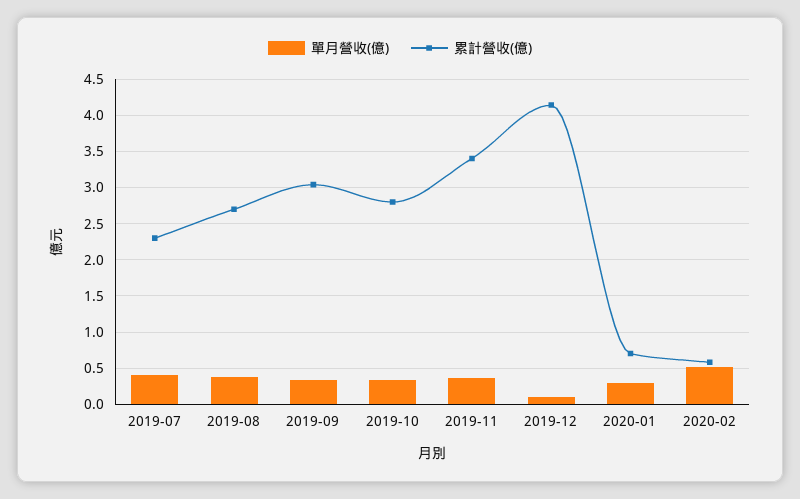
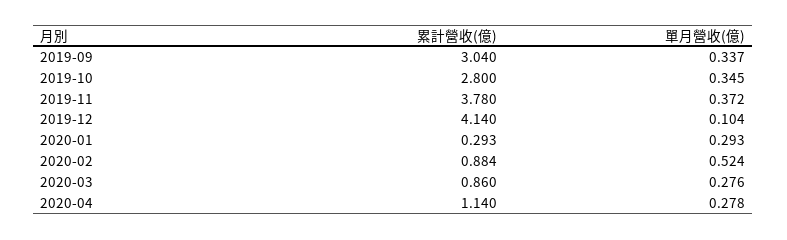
單月營收(億), 2019-07: 0.4 -> none
累計營收(億), 2019-07: 2.3 -> none
單月營收(億), 2019-08: 0.4 -> none
累計營收(億), 2019-08: 2.7 -> none
累計營收(億), 2019-11: 3.4 -> 3.78
累計營收(億), 2020-01: 0.7 -> 0.293
累計營收(億), 2020-02: 0.6 -> 0.884
累計營收(億), 2020-03: none -> 0.86
單月營收(億), 2020-03: none -> 0.276
累計營收(億), 2020-04: none -> 1.14
單月營收(億), 2020-04: none -> 0.278

